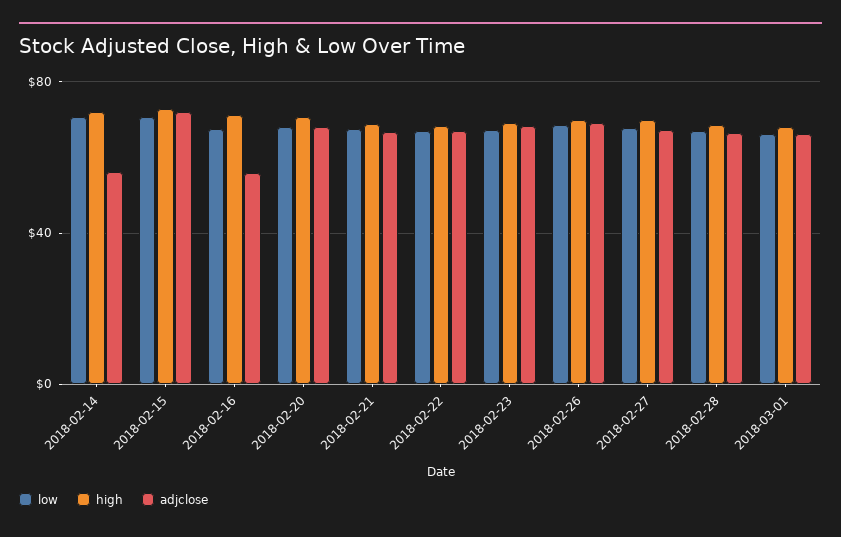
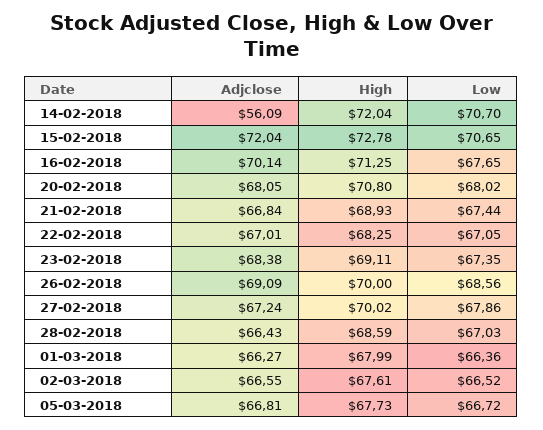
adjclose, 2018-02-16: 55 -> 70.14
adjclose, 02-03-2018: none -> 66.55
high, 02-03-2018: none -> 67.61
low, 02-03-2018: none -> 66.52
adjclose, 05-03-2018: none -> 66.81
high, 05-03-2018: none -> 67.73
low, 05-03-2018: none -> 66.72

